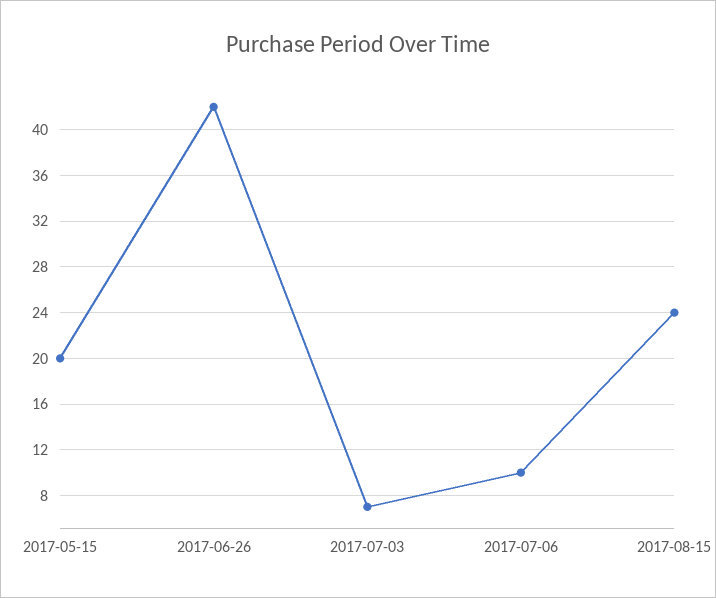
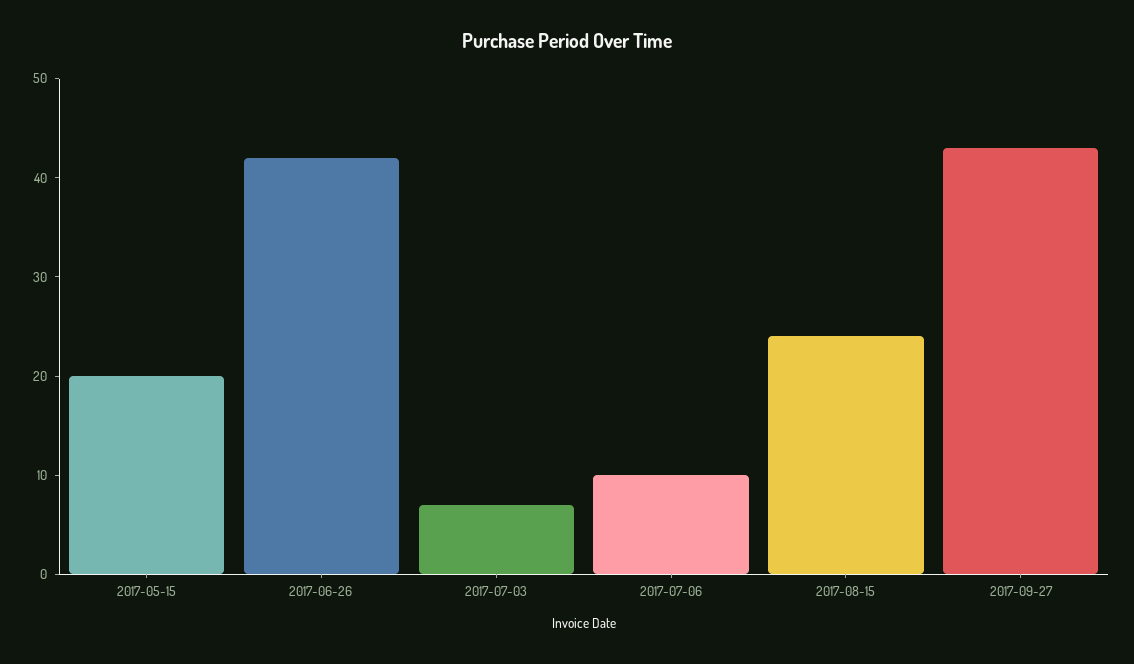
2017-09-27: none -> 43

